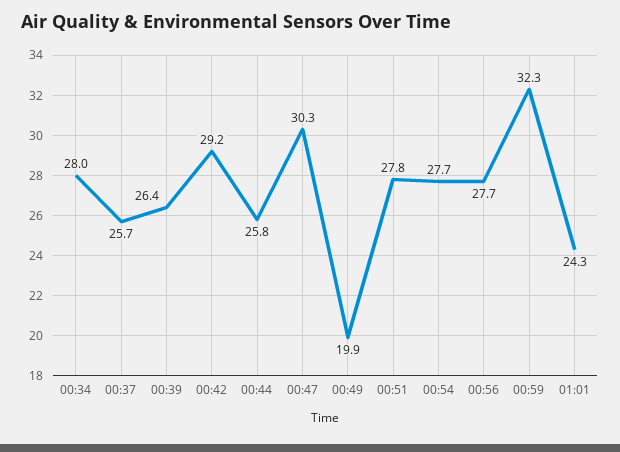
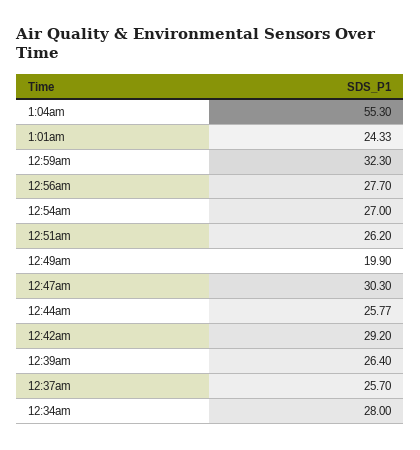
00:51: 27.8 -> 26.2
00:54: 27.7 -> 27
1:04am: none -> 55.3

